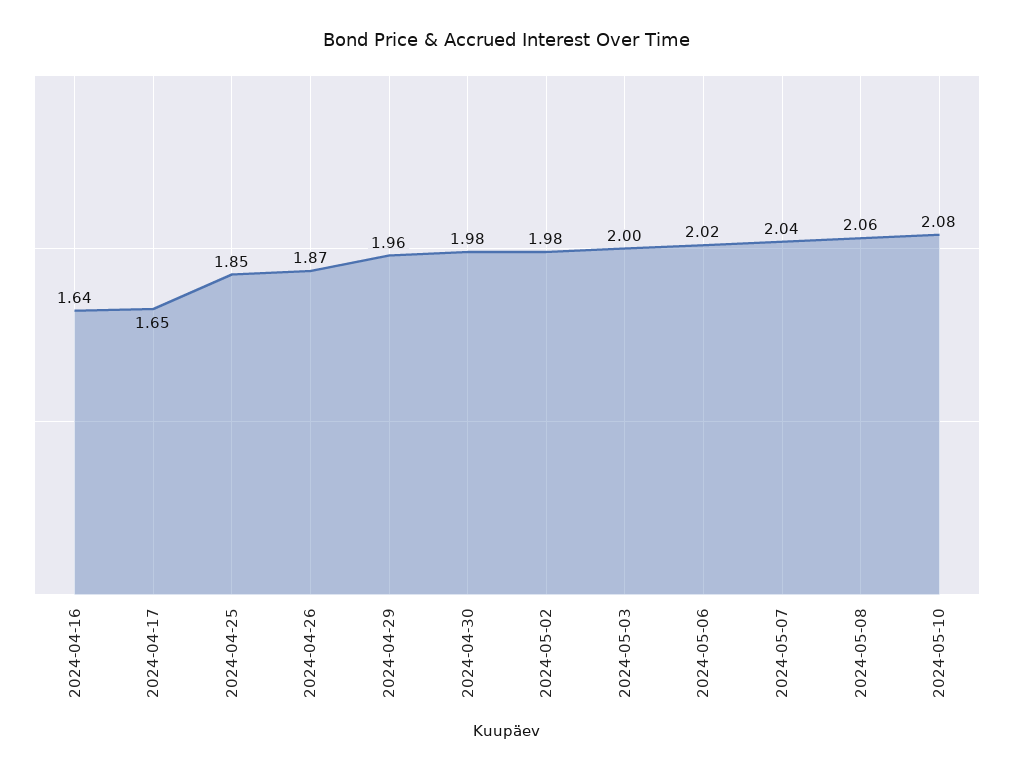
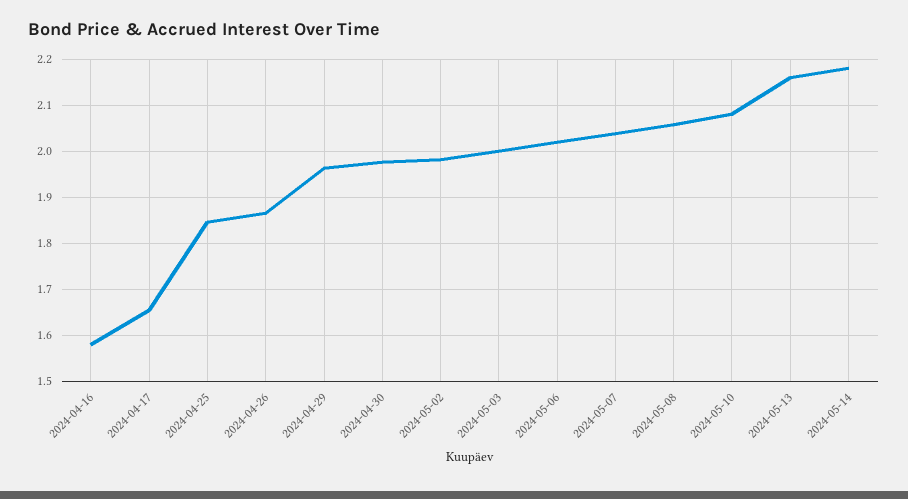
2024-04-16: 1.64 -> 1.58
2024-05-13: none -> 2.16
2024-05-14: none -> 2.18

